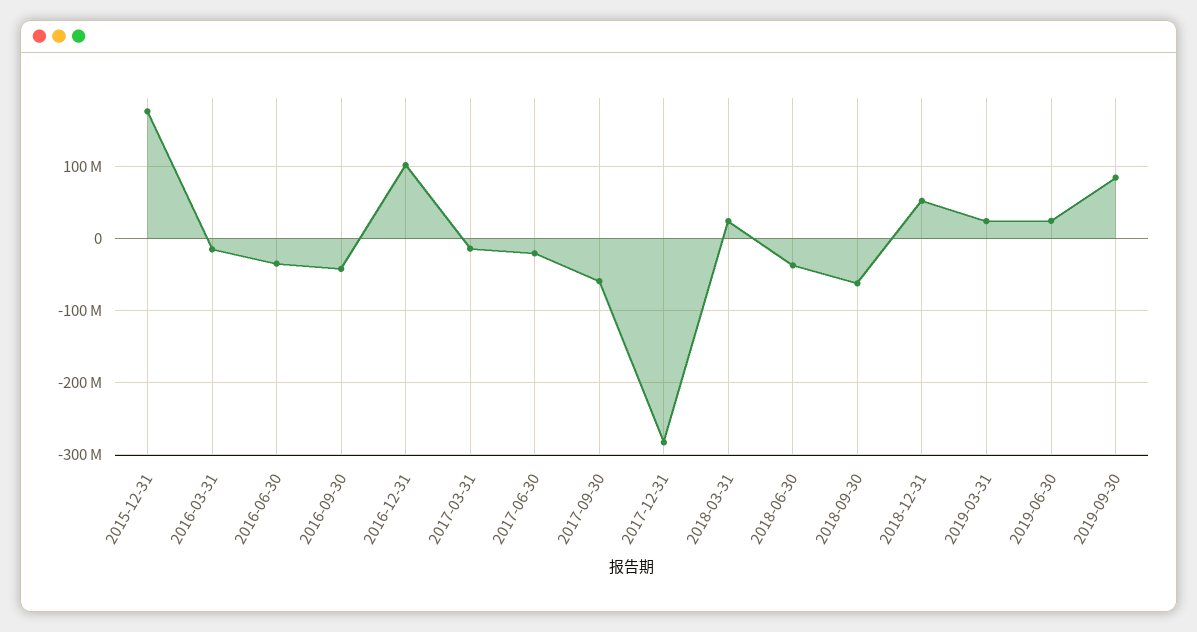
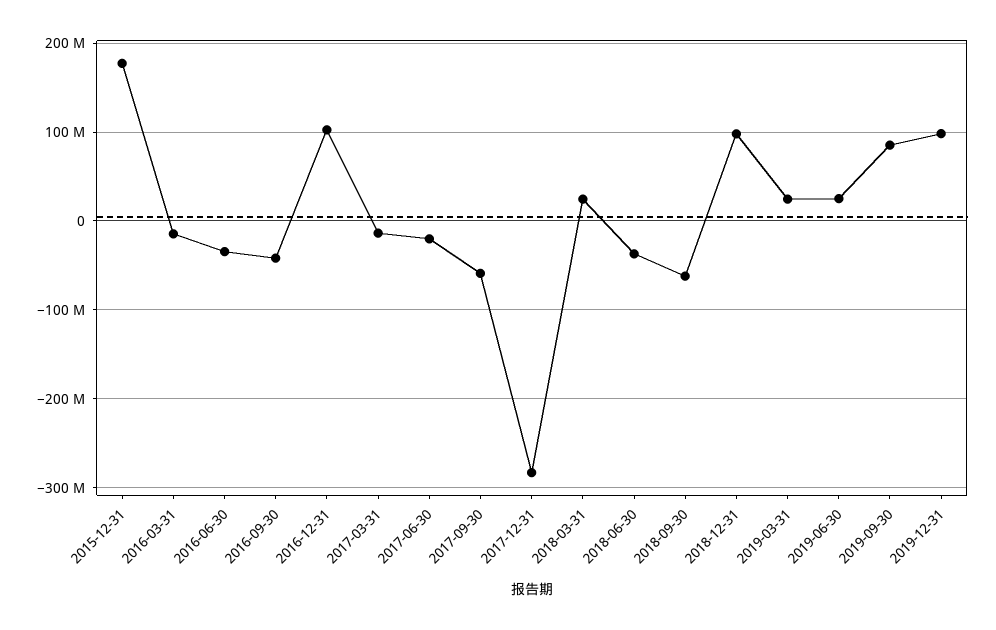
2018-12-31: 50000000 -> 100000000
2019-12-31: none -> 100000000

